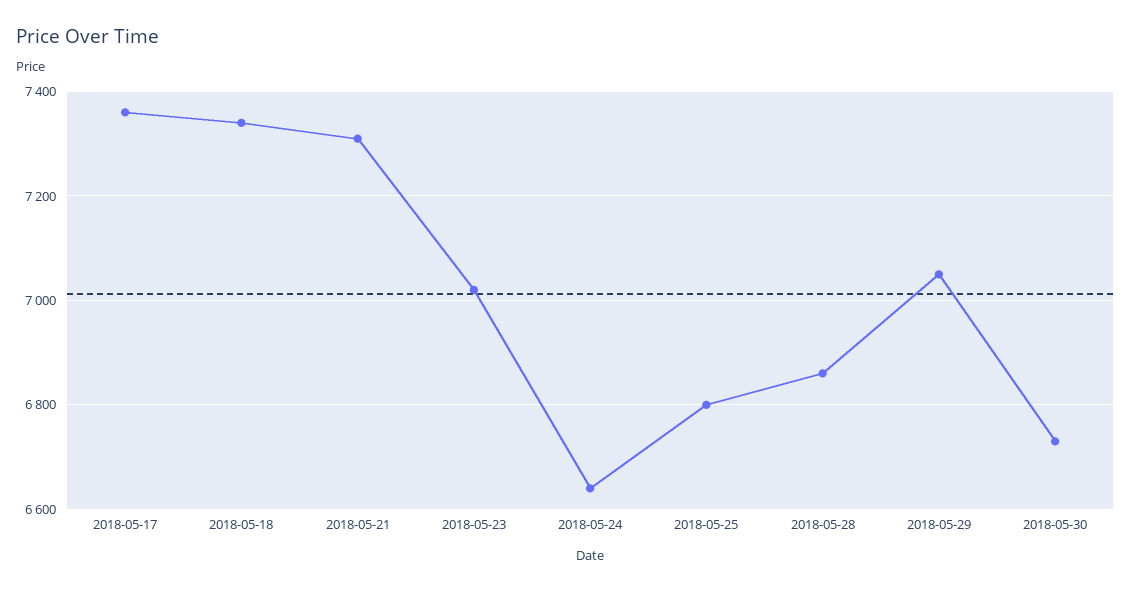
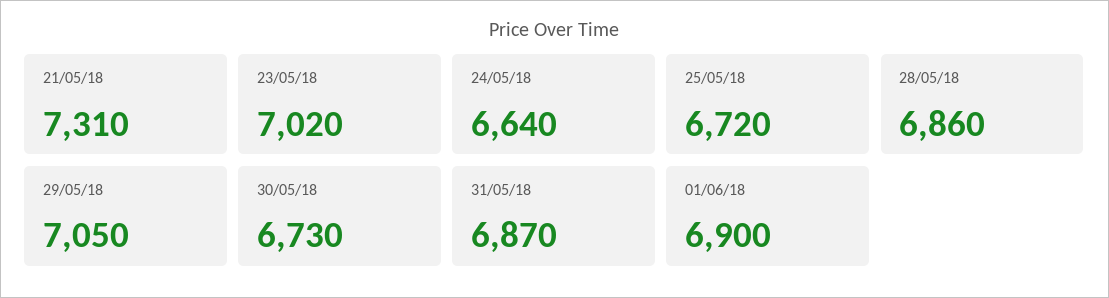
2018-05-17: 7360 -> none
2018-05-18: 7340 -> none
2018-05-25: 6800 -> 6720
31/05/18: none -> 6870
01/06/18: none -> 6900

